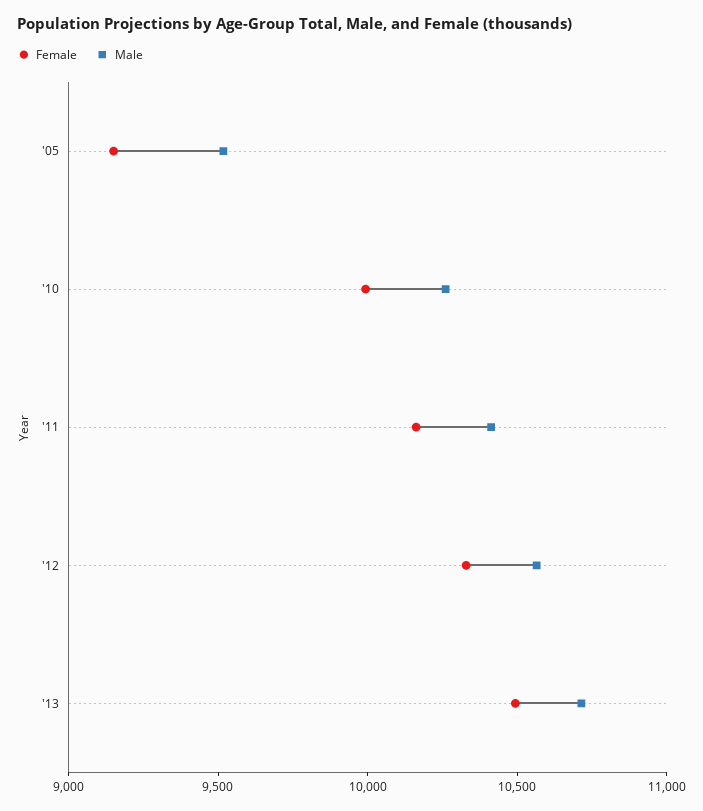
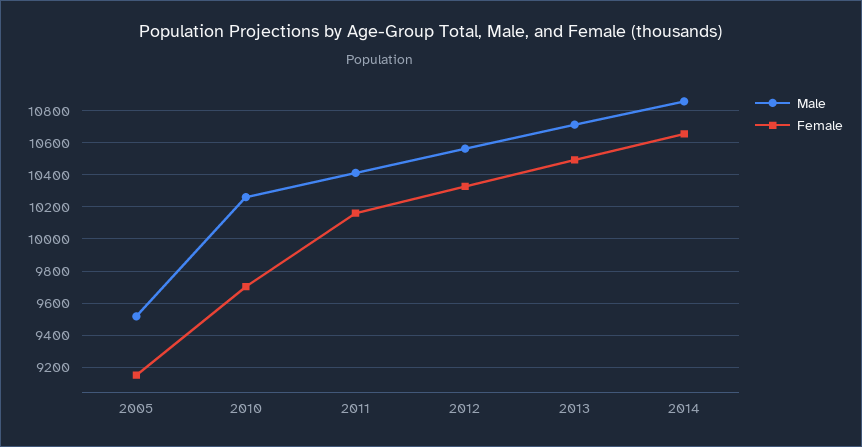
Female, '10: 10000 -> 9700
Male, 2014: none -> 10850
Female, 2014: none -> 10650

